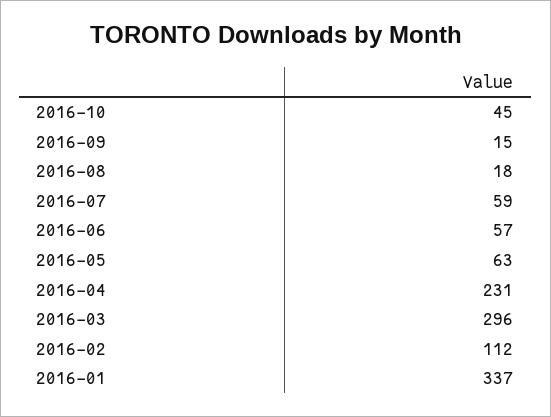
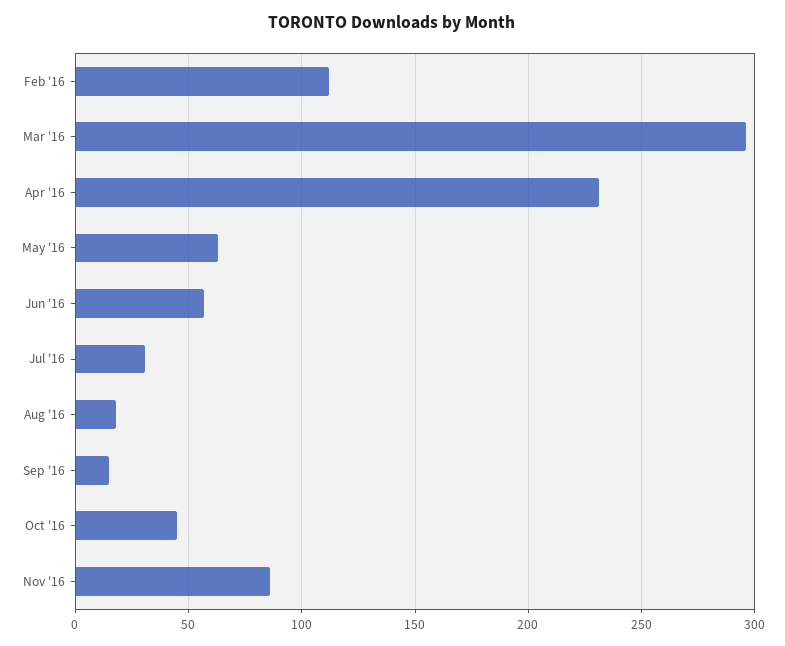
2016-07: 59 -> 30
2016-01: 337 -> none
Nov '16: none -> 85

